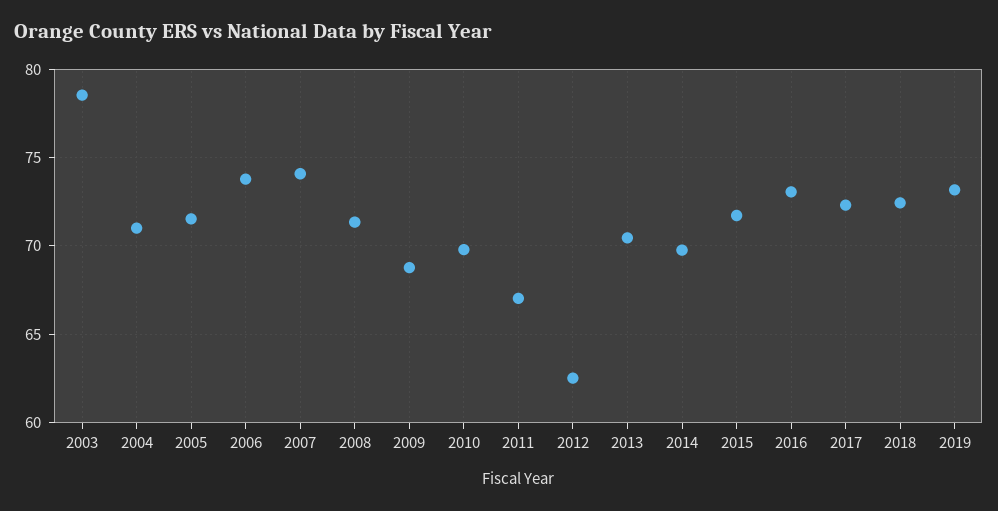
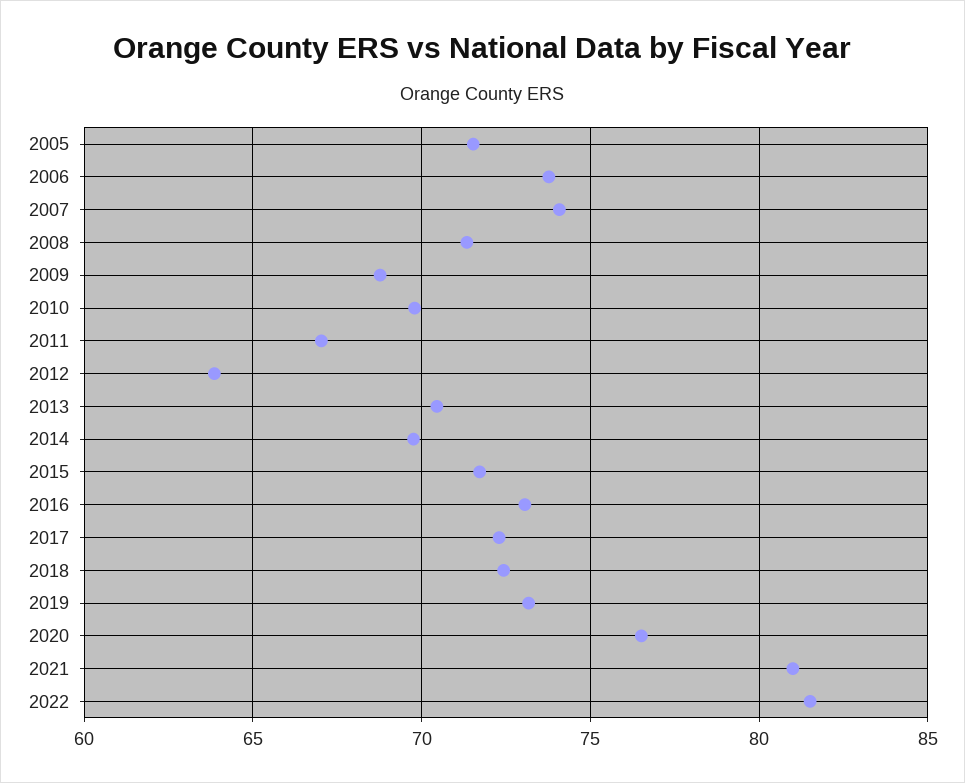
2003: 78.5 -> none
2004: 71 -> none
2012: 62.5 -> 64
2020: none -> 76.5
2021: none -> 81
2022: none -> 81.5

